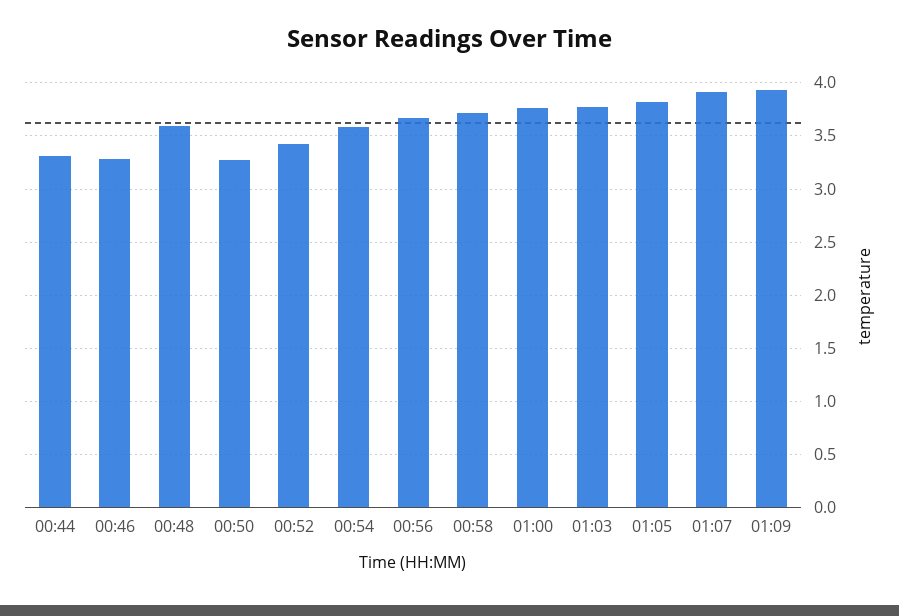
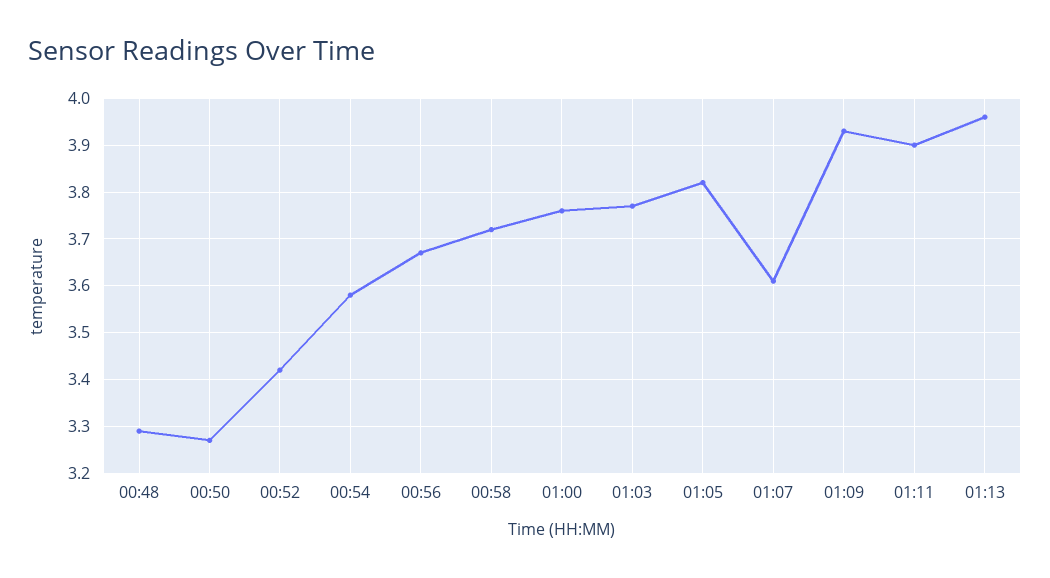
00:44: 3.3 -> none
00:46: 3.3 -> none
00:48: 3.6 -> 3.3
01:07: 3.9 -> 3.6
01:11: none -> 3.9
01:13: none -> 3.95

